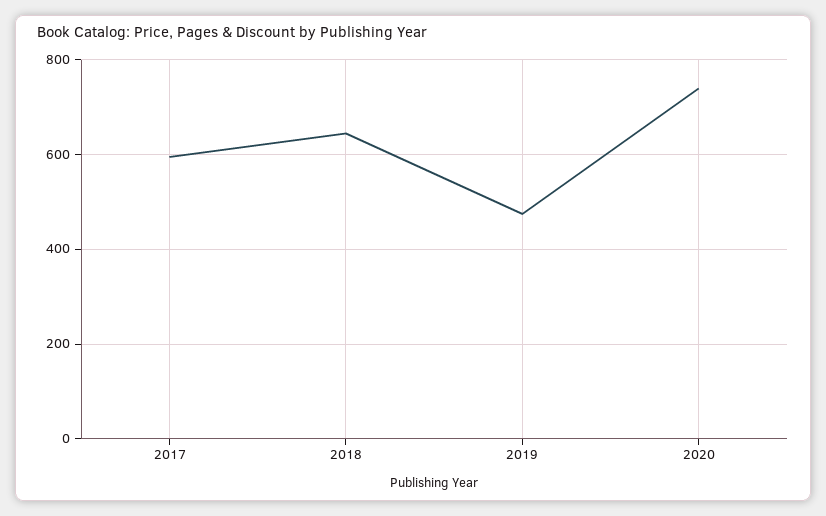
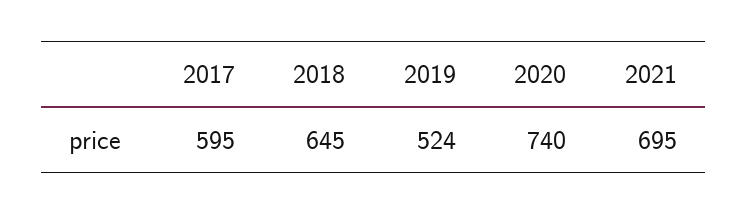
2019: 480 -> 524
2021: none -> 695

